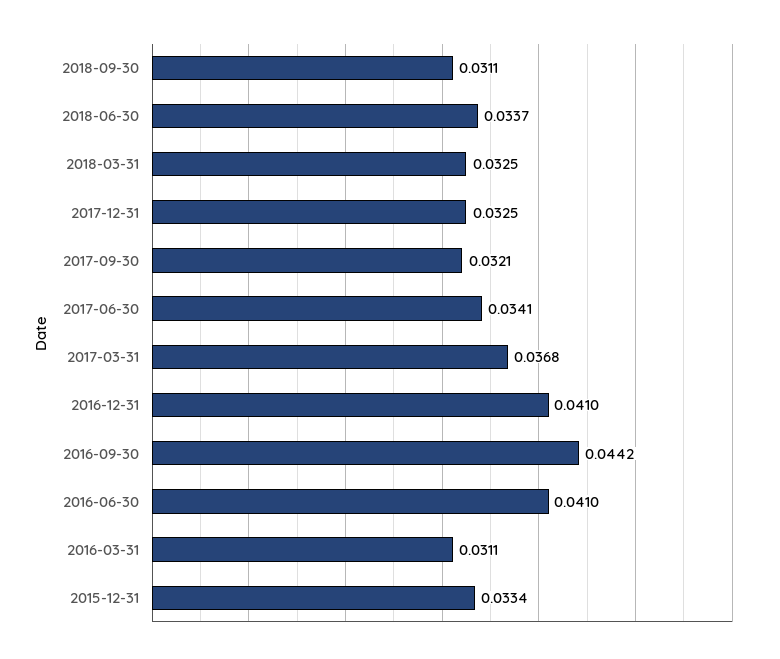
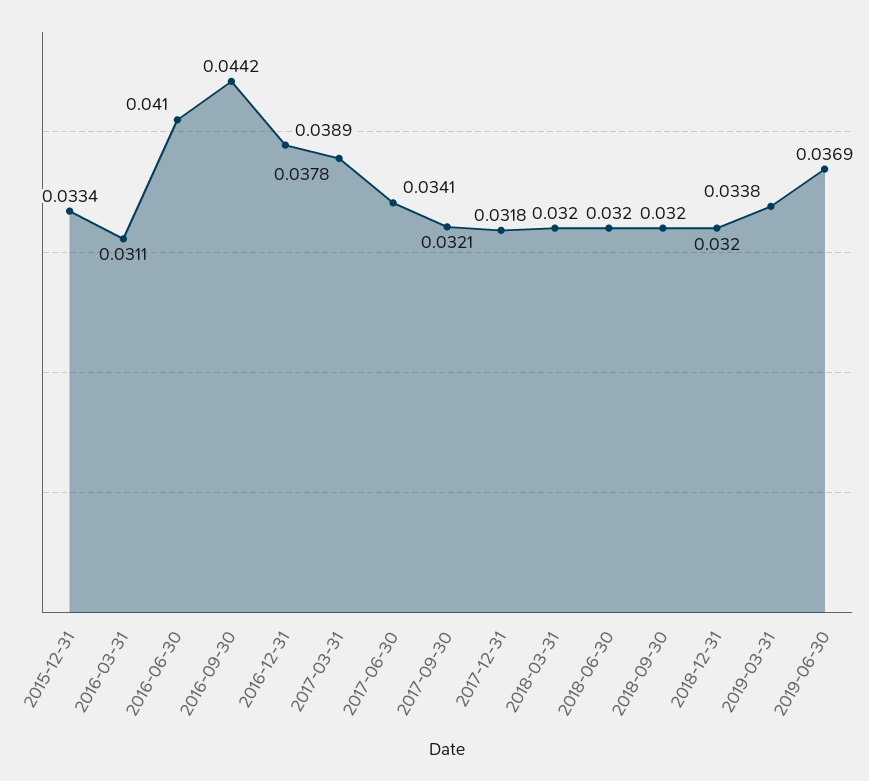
2018-09-30: 0.0311 -> 0.032
2018-06-30: 0.0337 -> 0.032
2018-03-31: 0.0325 -> 0.032
2017-12-31: 0.0325 -> 0.0318
2017-03-31: 0.0368 -> 0.0378
2016-12-31: 0.041 -> 0.0389
2018-12-31: none -> 0.032
2019-03-31: none -> 0.0338
2019-06-30: none -> 0.0369

